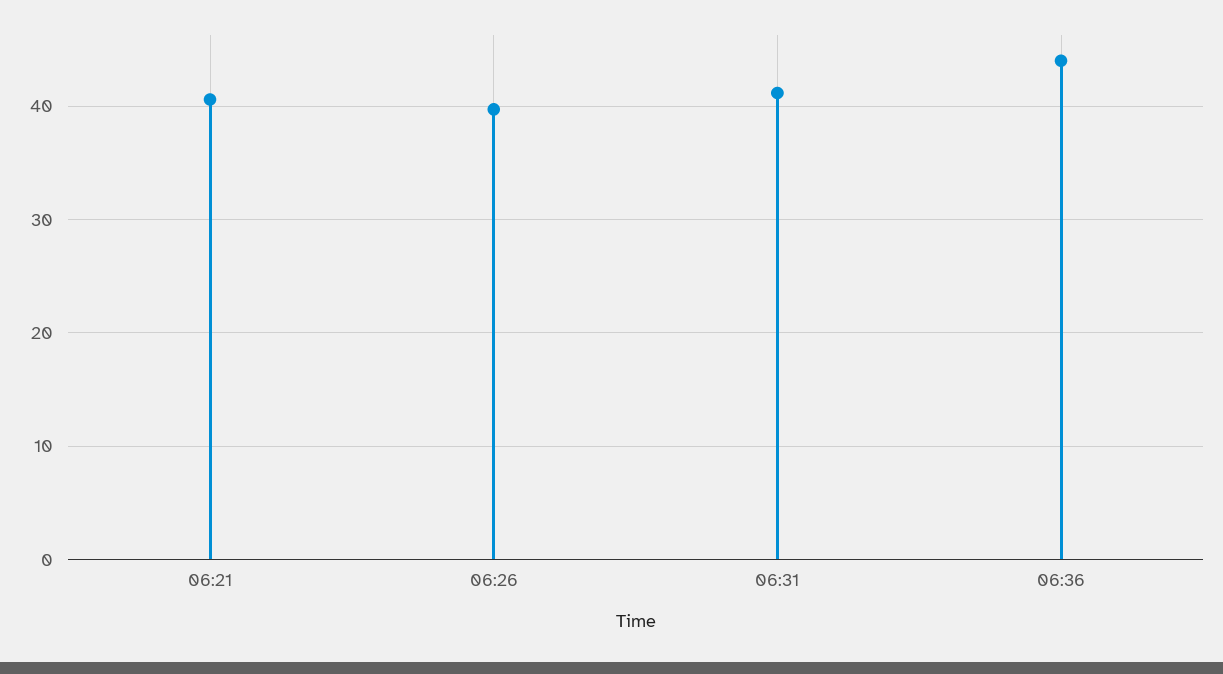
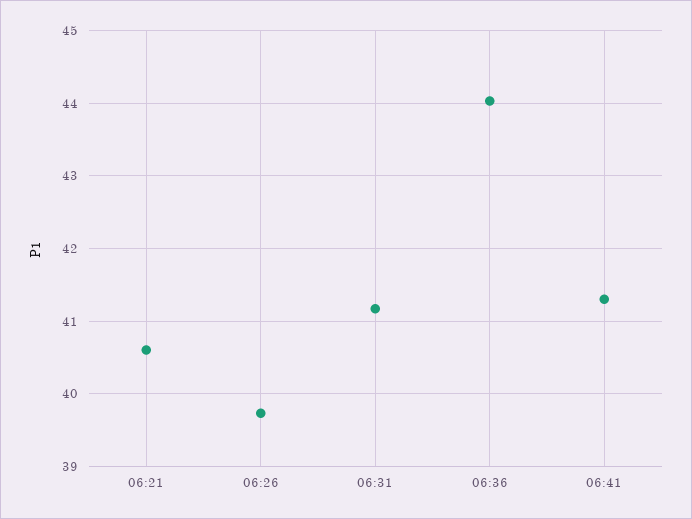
06:41: none -> 41.3

